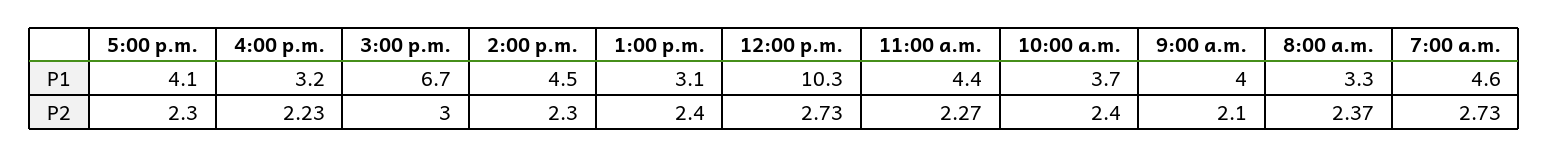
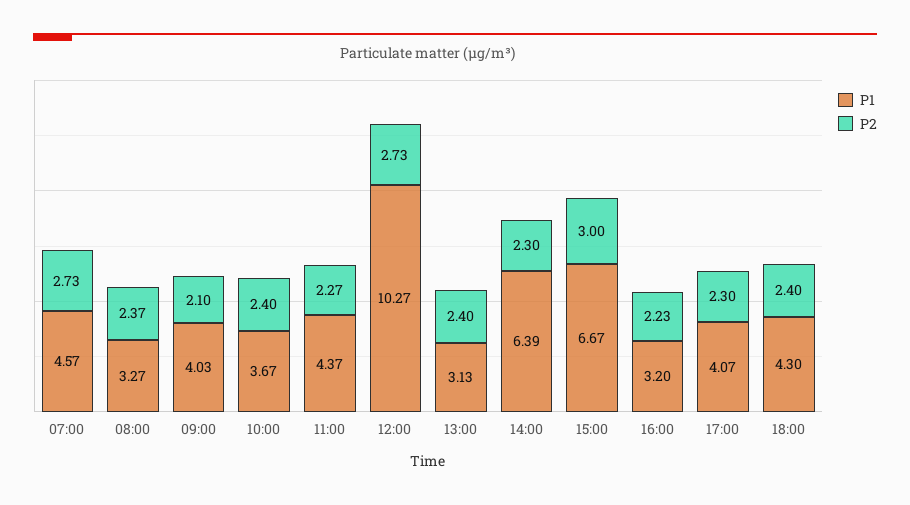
P1, 2:00 p.m.: 4.5 -> 6.39
P1, 18:00: none -> 4.3
P2, 18:00: none -> 2.4

